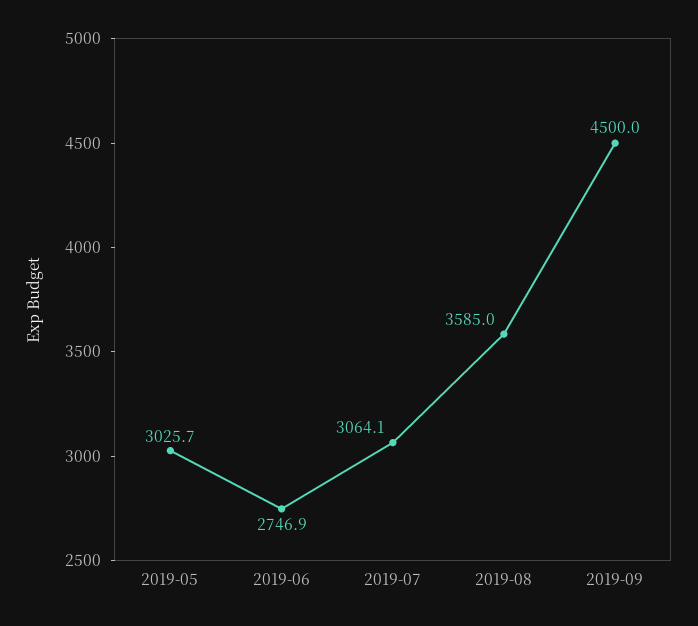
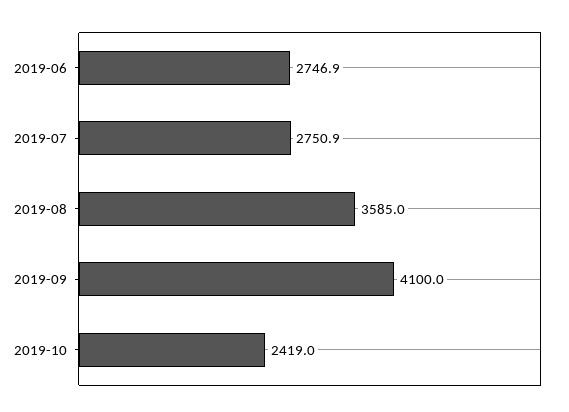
2019-05: 3025.7 -> none
2019-07: 3064.1 -> 2750.9
2019-09: 4500 -> 4100
2019-10: none -> 2419

